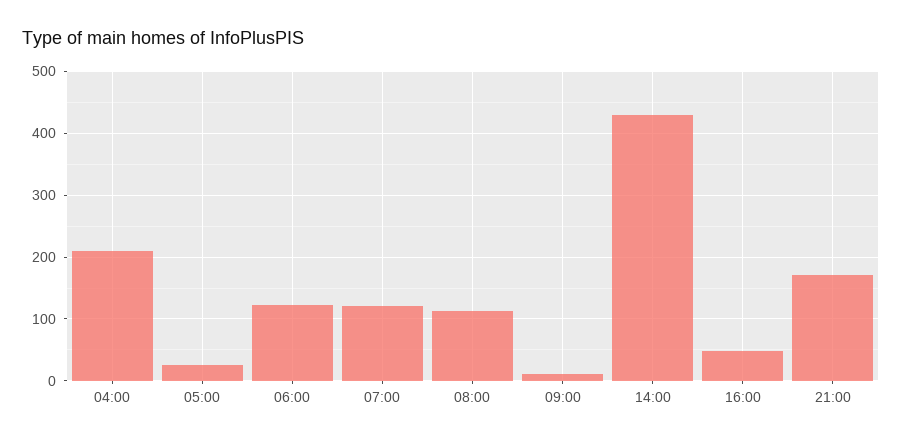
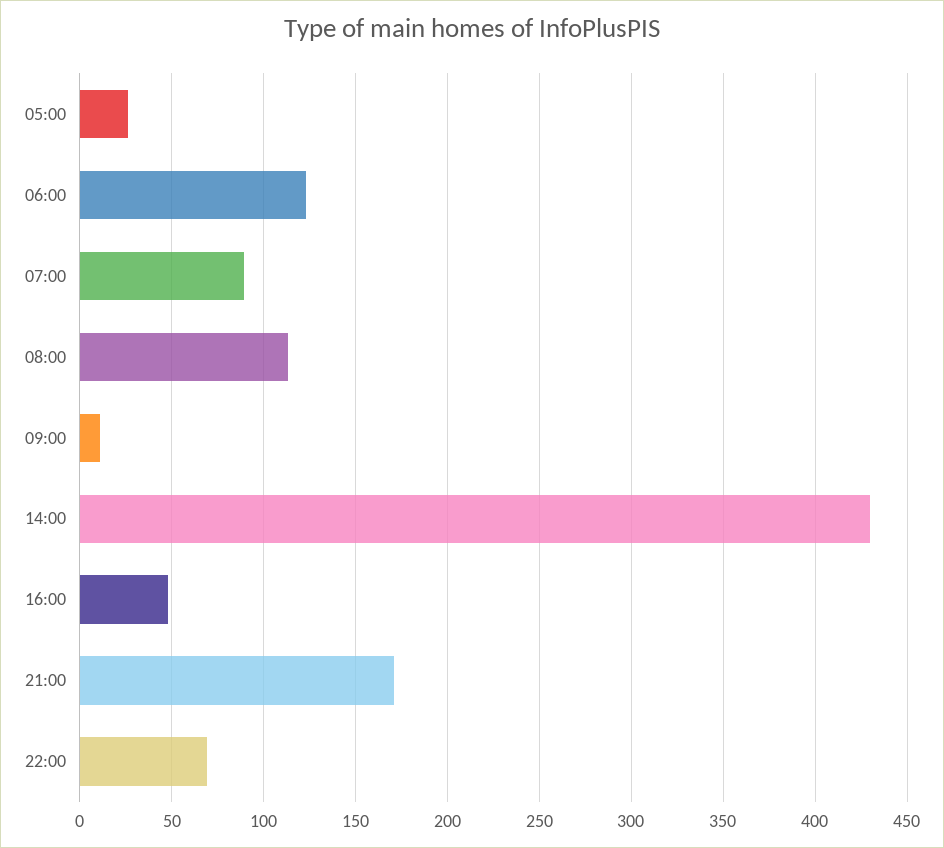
04:00: 210 -> none
07:00: 120 -> 90
22:00: none -> 70

